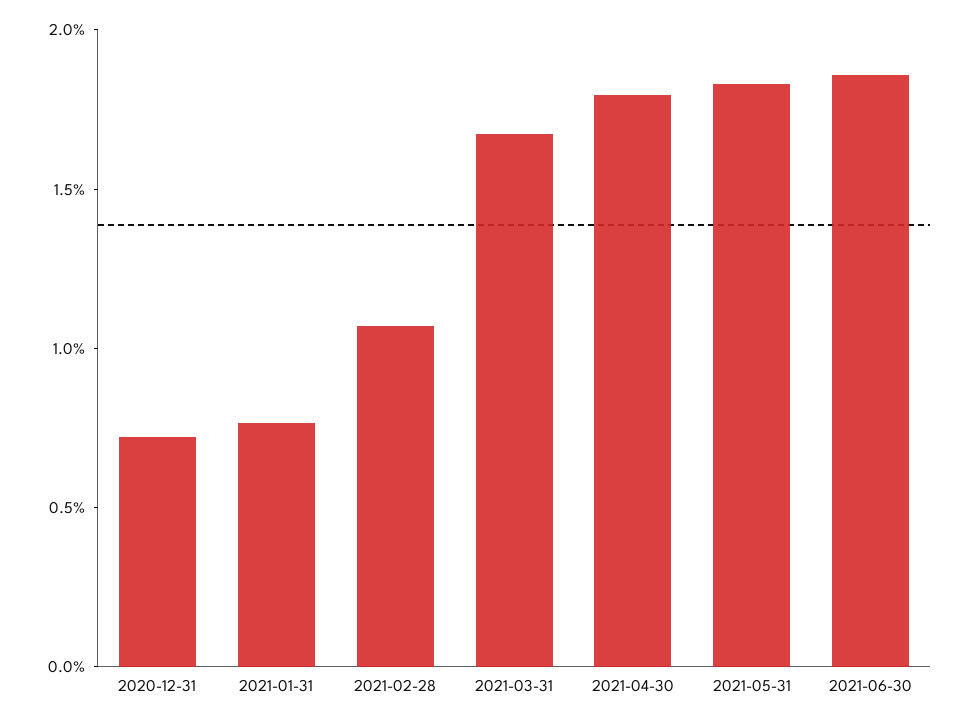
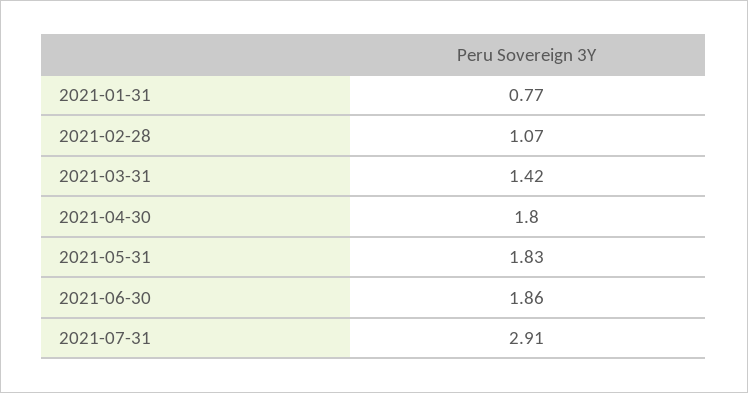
2020-12-31: 0.7 -> none
2021-03-31: 1.7 -> 1.42
2021-07-31: none -> 2.91

